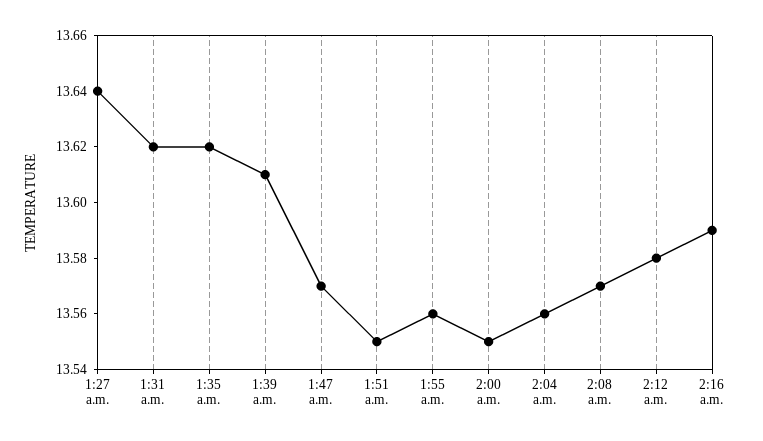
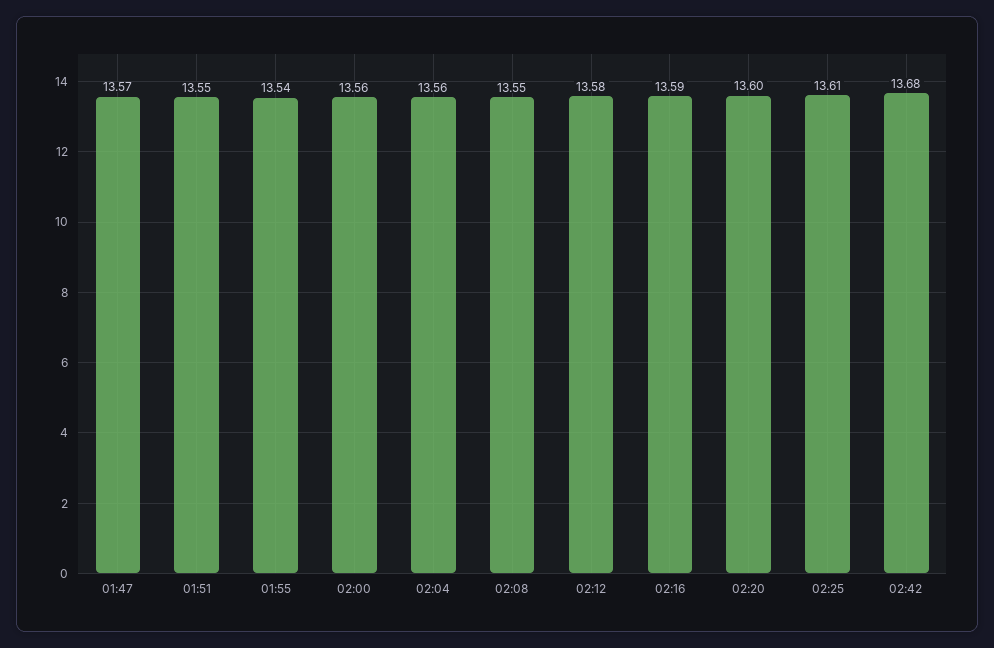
1:27 a.m.: 13.64 -> none
1:31 a.m.: 13.62 -> none
1:35 a.m.: 13.62 -> none
1:39 a.m.: 13.61 -> none
1:55 a.m.: 13.56 -> 13.54
2:00 a.m.: 13.55 -> 13.56
2:08 a.m.: 13.57 -> 13.55
02:20: none -> 13.6
02:25: none -> 13.61
02:42: none -> 13.68

